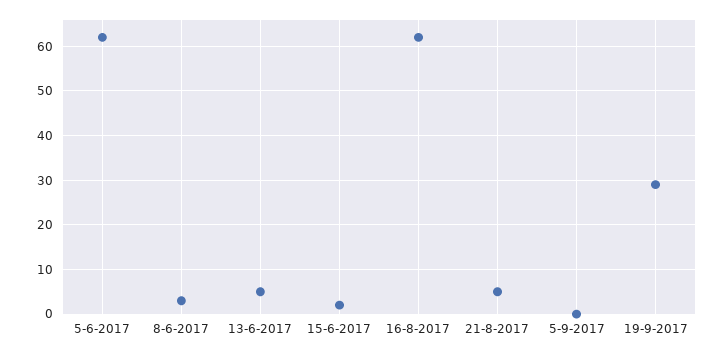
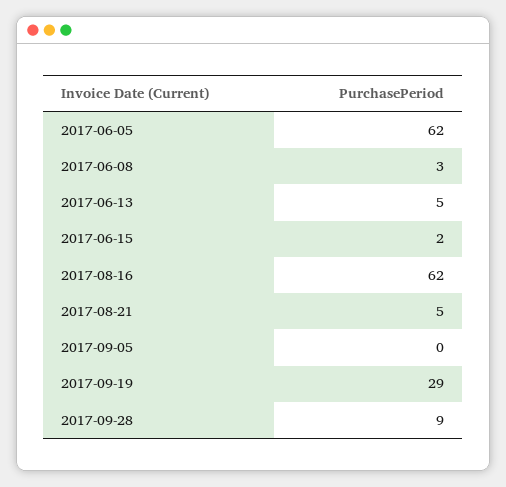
2017-09-28: none -> 9

